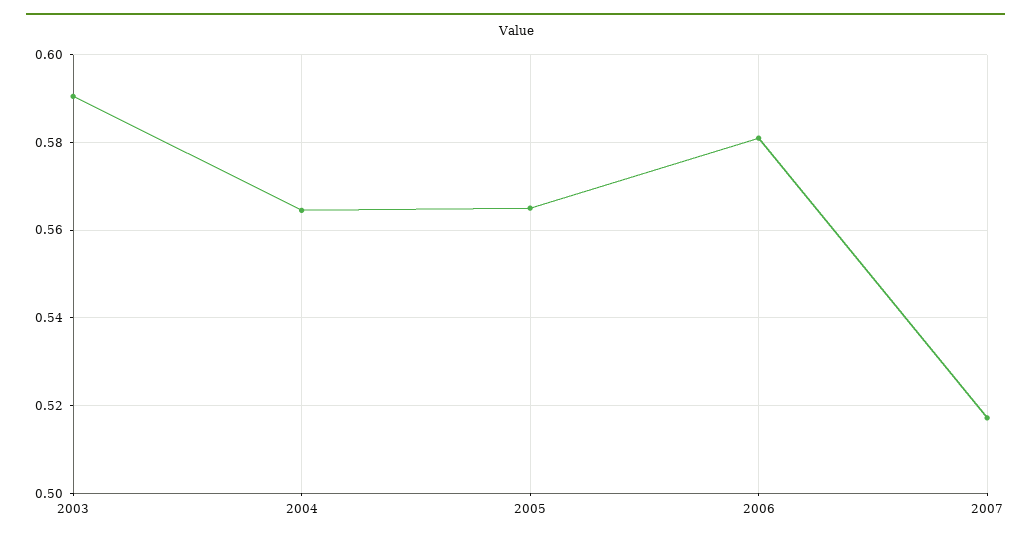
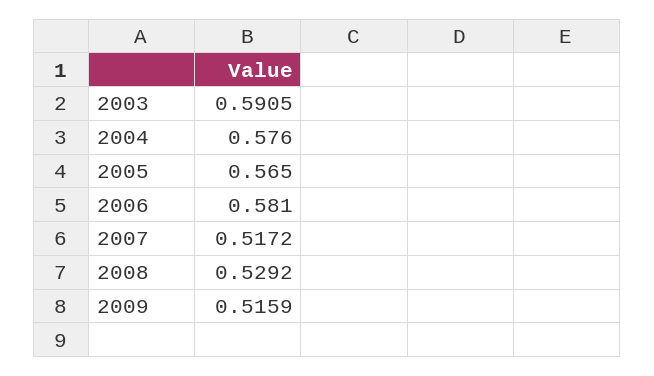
2004: 0.564 -> 0.576
2008: none -> 0.5292
2009: none -> 0.5159

